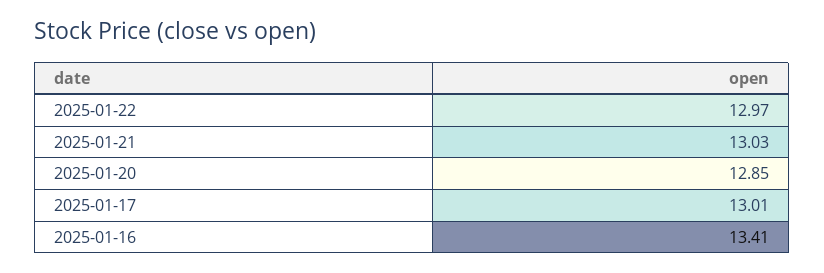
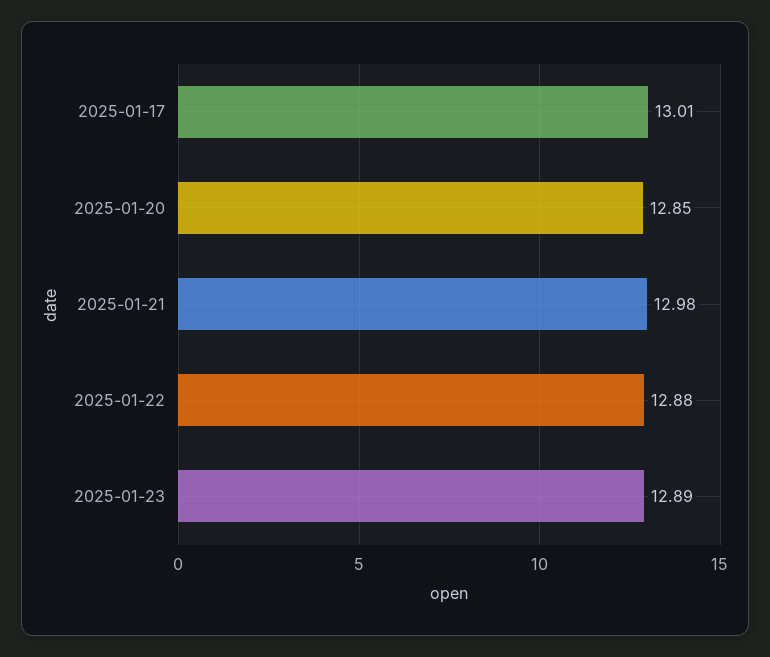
2025-01-22: 12.97 -> 12.88
2025-01-21: 13.03 -> 12.98
2025-01-16: 13.41 -> none
2025-01-23: none -> 12.89

